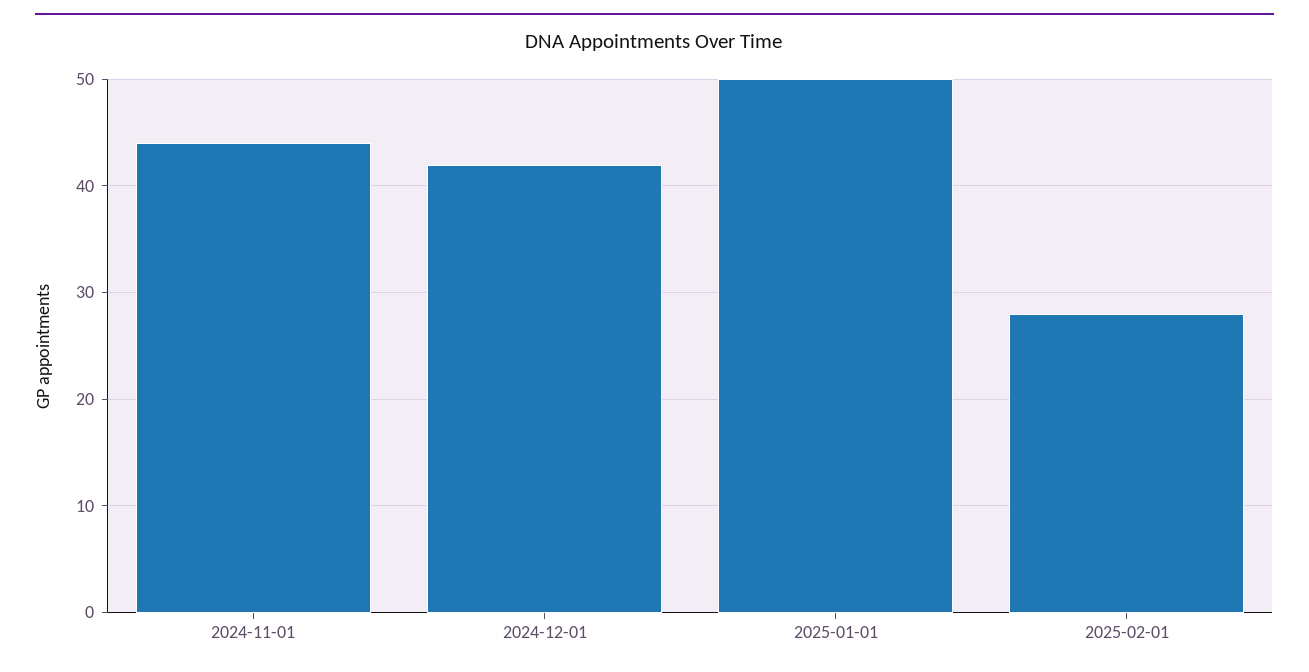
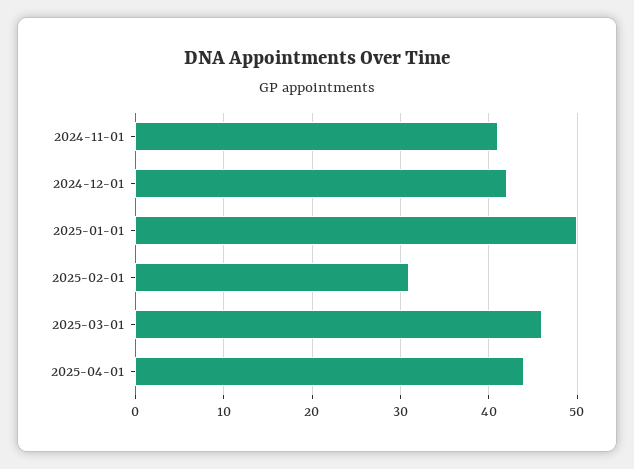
2024-11-01: 44 -> 41
2025-02-01: 28 -> 31
2025-03-01: none -> 46
2025-04-01: none -> 44

